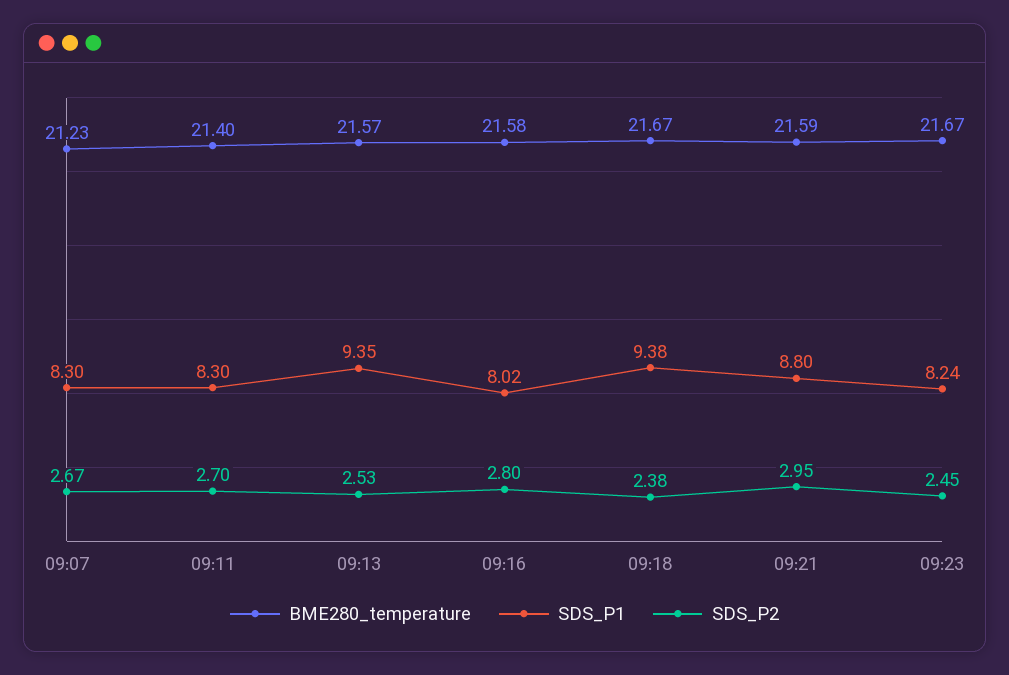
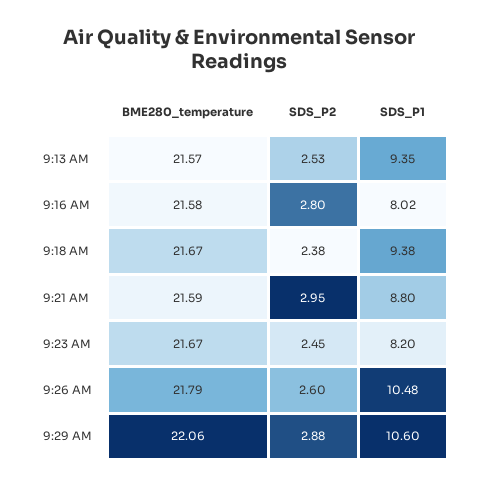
BME280_temperature, 09:07: 21.23 -> none
SDS_P1, 09:07: 8.3 -> none
SDS_P2, 09:07: 2.67 -> none
BME280_temperature, 09:11: 21.4 -> none
SDS_P1, 09:11: 8.3 -> none
SDS_P2, 09:11: 2.7 -> none
SDS_P1, 09:23: 8.24 -> 8.2
BME280_temperature, 9:26 AM: none -> 21.79
SDS_P2, 9:26 AM: none -> 2.6
SDS_P1, 9:26 AM: none -> 10.48
BME280_temperature, 9:29 AM: none -> 22.06
SDS_P2, 9:29 AM: none -> 2.88
SDS_P1, 9:29 AM: none -> 10.6

